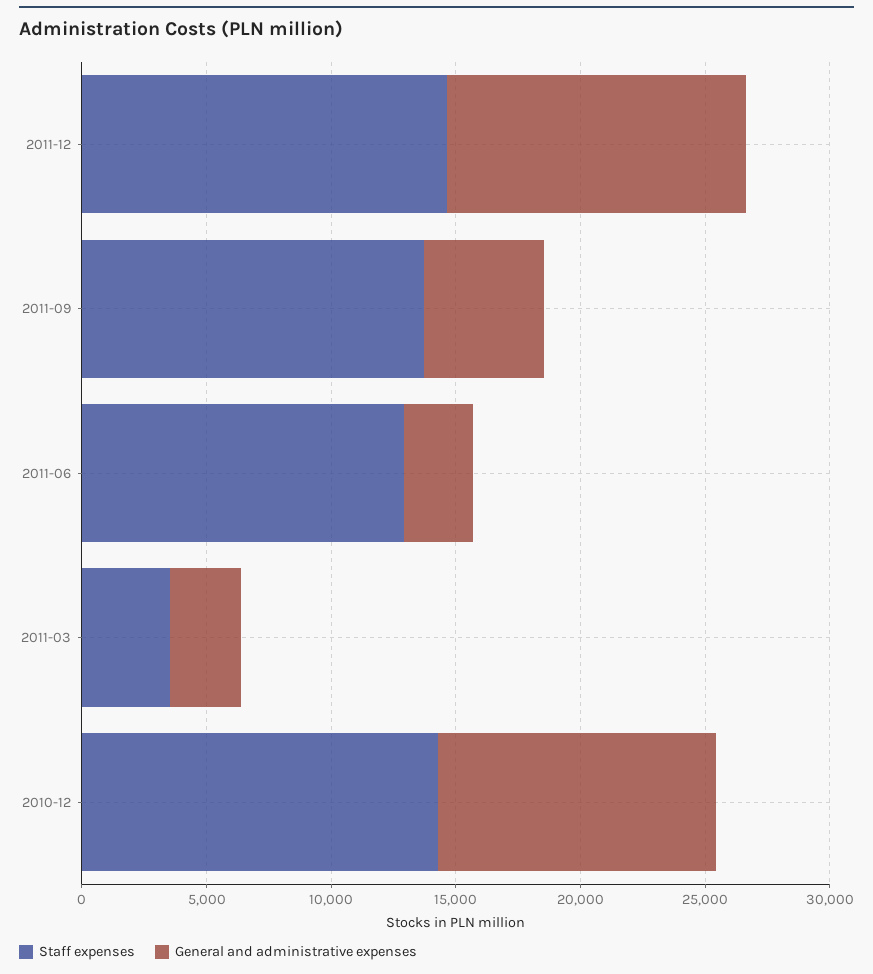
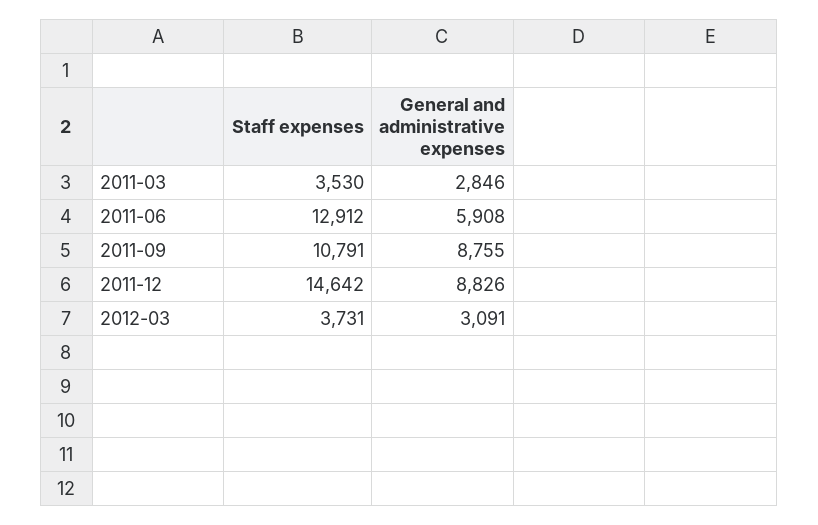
General and administrative expenses, 2011-12: 12000 -> 8826
Staff expenses, 2011-09: 14000 -> 10791
General and administrative expenses, 2011-09: 5000 -> 8755
General and administrative expenses, 2011-06: 3000 -> 5908
Staff expenses, 2010-12: 14000 -> none
General and administrative expenses, 2010-12: 11000 -> none
Staff expenses, 2012-03: none -> 3731
General and administrative expenses, 2012-03: none -> 3091

